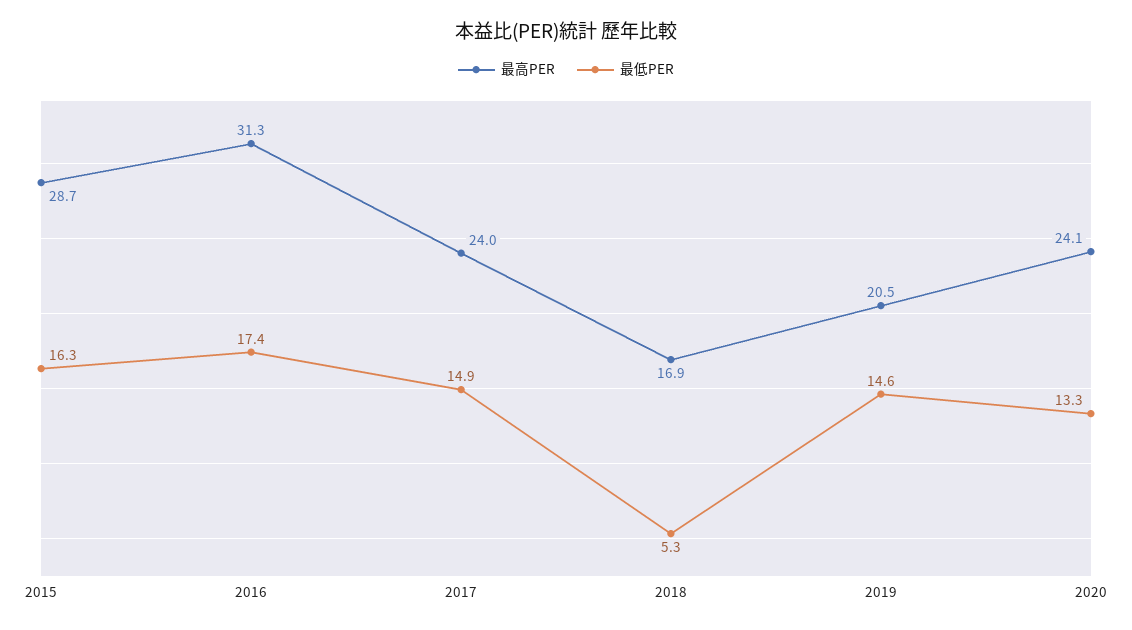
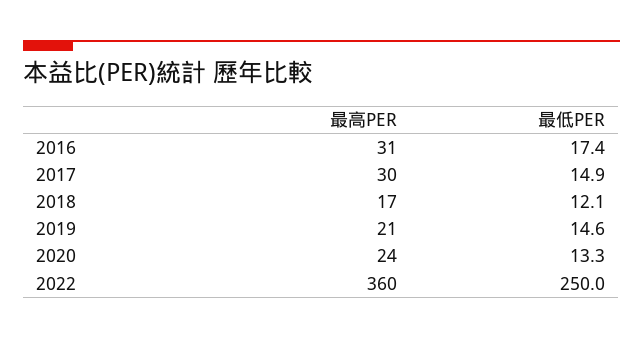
最高PER, 2015: 28.7 -> none
最低PER, 2015: 16.3 -> none
最高PER, 2017: 24 -> 30
最低PER, 2018: 5.3 -> 12.1
最高PER, 2022: none -> 360
最低PER, 2022: none -> 250

